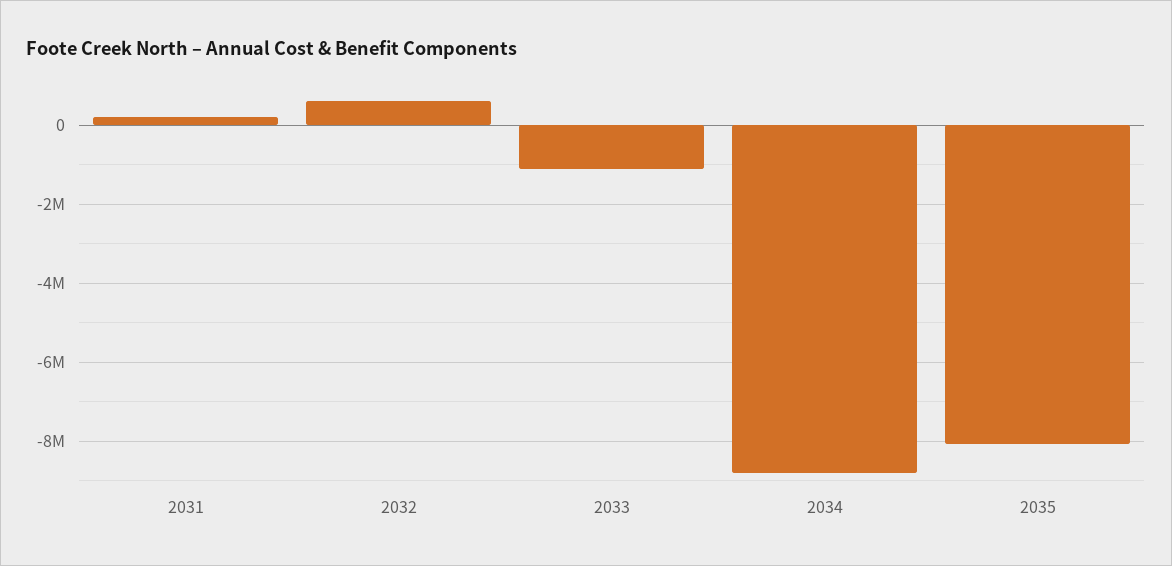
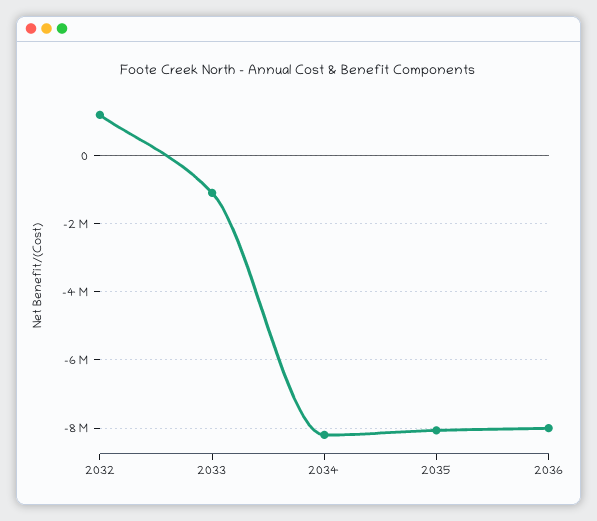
2031: 200000 -> none
2032: 600000 -> 1200000
2034: -8800000 -> -8200000
2036: none -> -8000000

